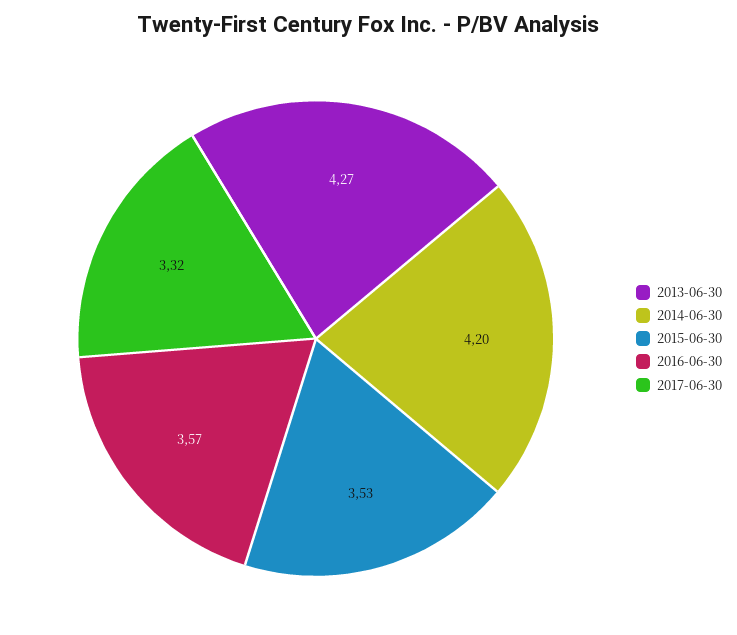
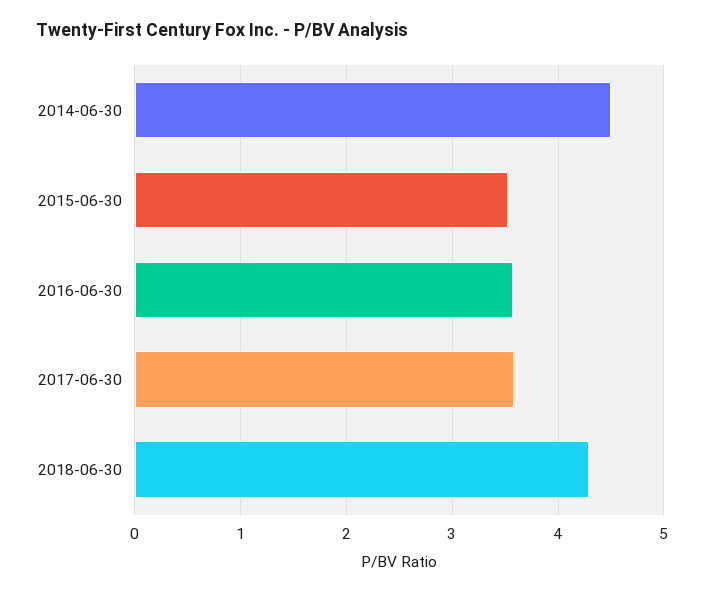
2013-06-30: 4.27 -> none
2014-06-30: 4.2 -> 4.5
2017-06-30: 3.32 -> 3.6
2018-06-30: none -> 4.3

